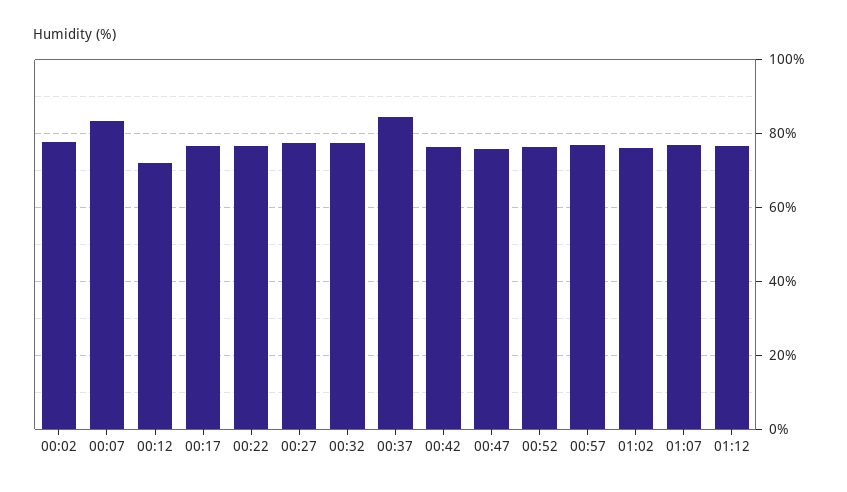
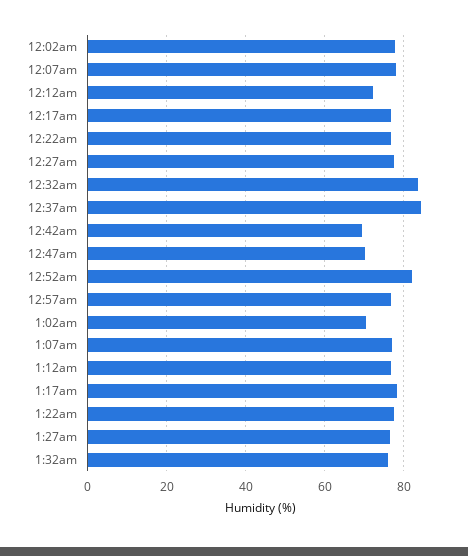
00:07: 84 -> 78
00:32: 78 -> 84
00:42: 76 -> 70
00:47: 76 -> 70
00:52: 76 -> 82
01:02: 76 -> 70
1:17am: none -> 78
1:22am: none -> 78
1:27am: none -> 76
1:32am: none -> 76

